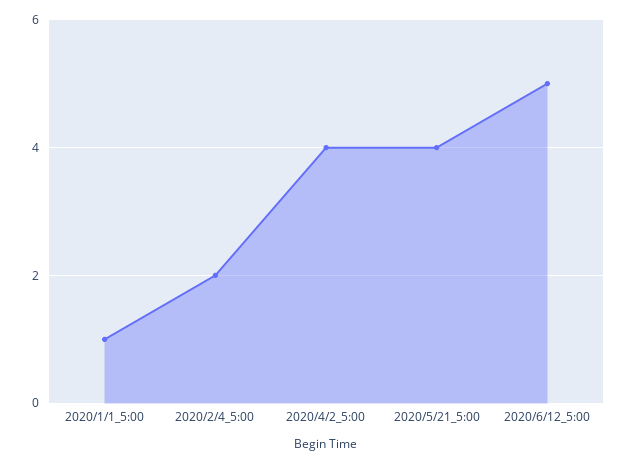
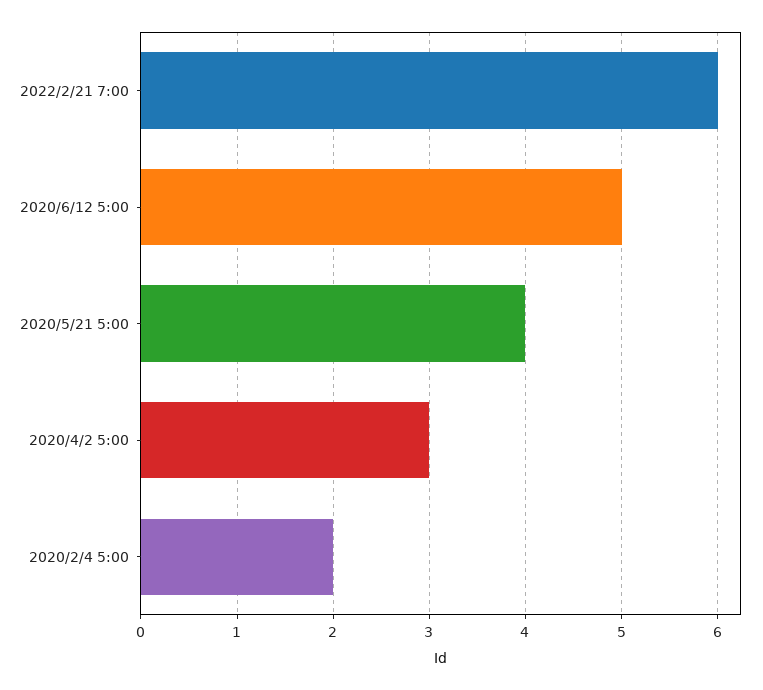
2020/1/1_5:00: 1 -> none
2020/4/2_5:00: 4 -> 3
2022/2/21 7:00: none -> 6

